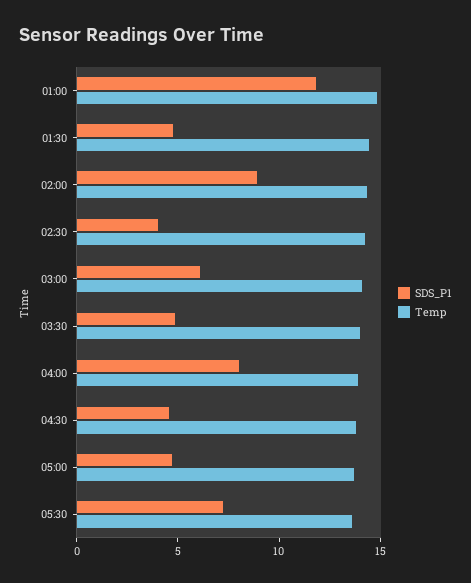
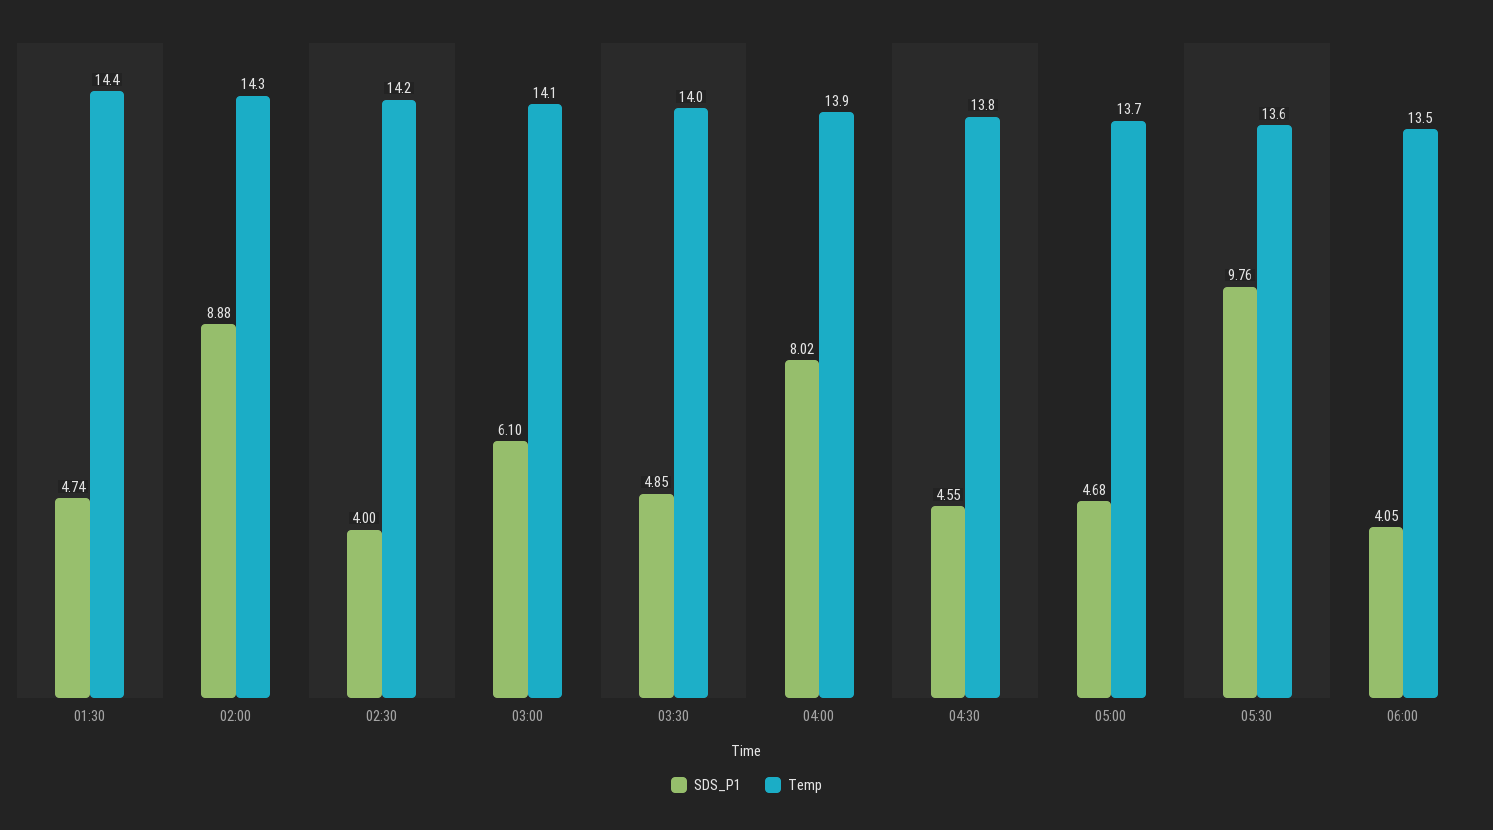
SDS_P1, 01:00: 12 -> none
Temp, 01:00: 15 -> none
SDS_P1, 05:30: 7 -> 9.76
SDS_P1, 06:00: none -> 4.05
Temp, 06:00: none -> 13.5

